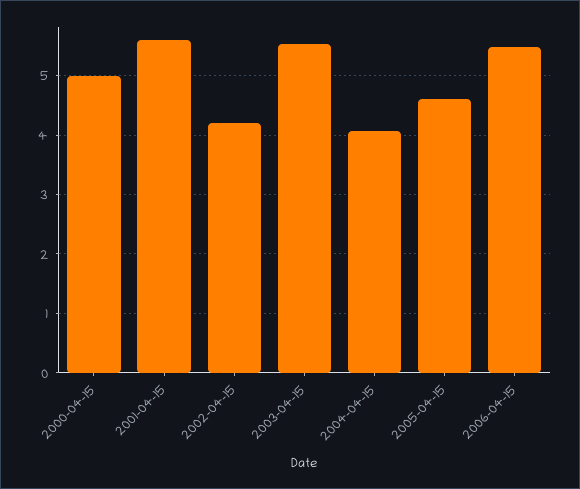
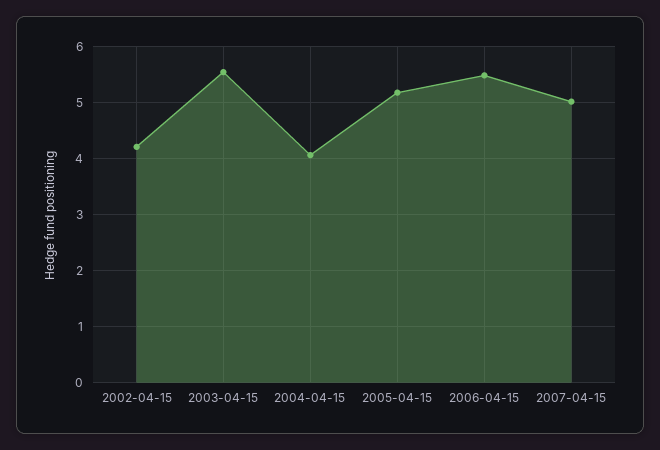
2000-04-15: 5 -> none
2001-04-15: 5.6 -> none
2005-04-15: 4.6 -> 5.2
2007-04-15: none -> 5

